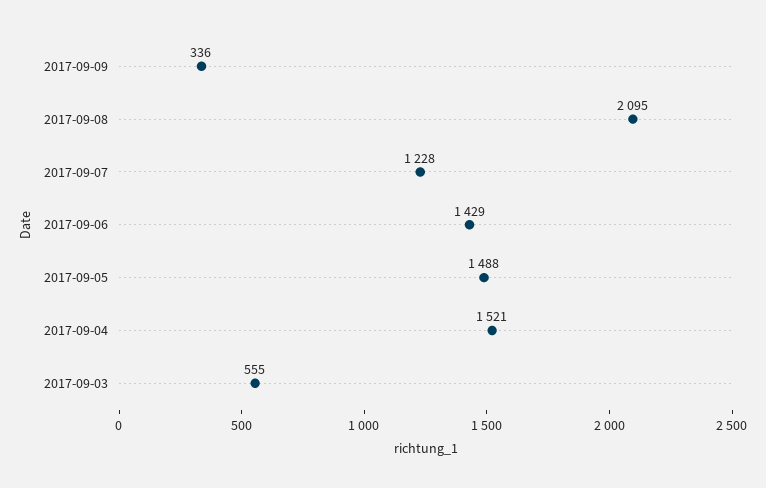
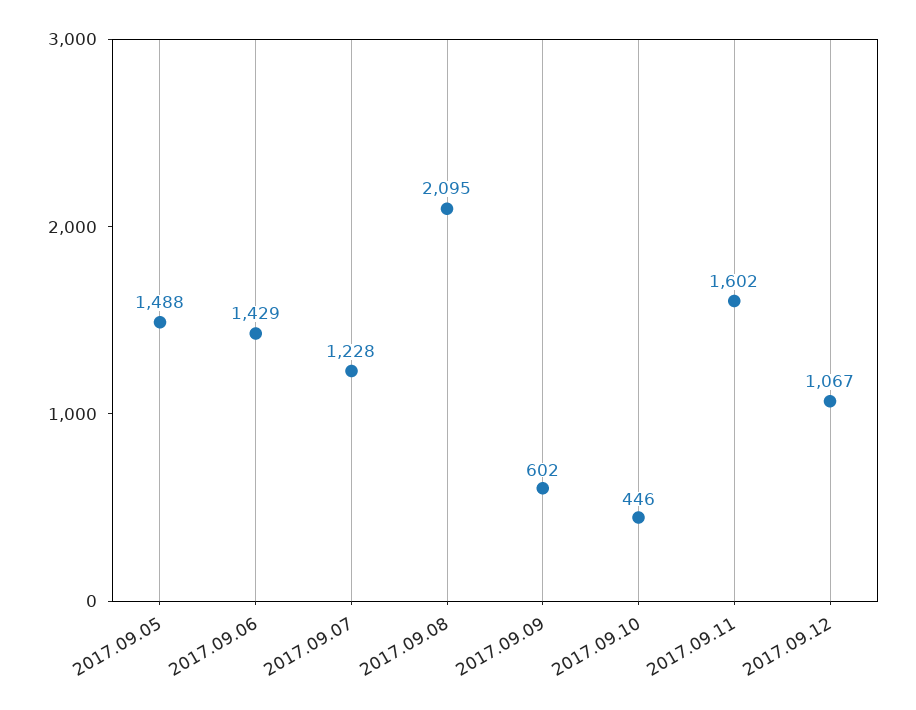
2017-09-09: 336 -> 602
2017-09-04: 1521 -> none
2017-09-03: 555 -> none
2017.09.10: none -> 446
2017.09.11: none -> 1602
2017.09.12: none -> 1067

